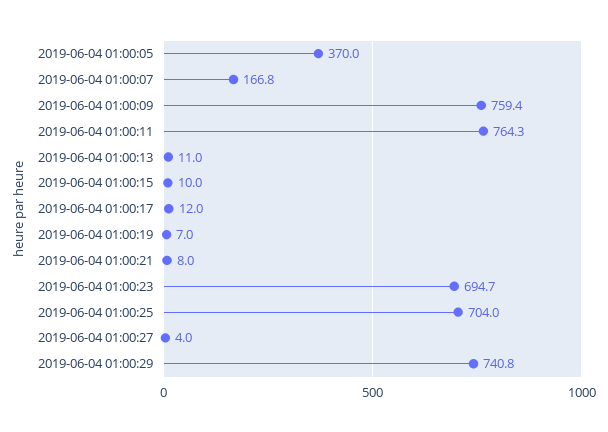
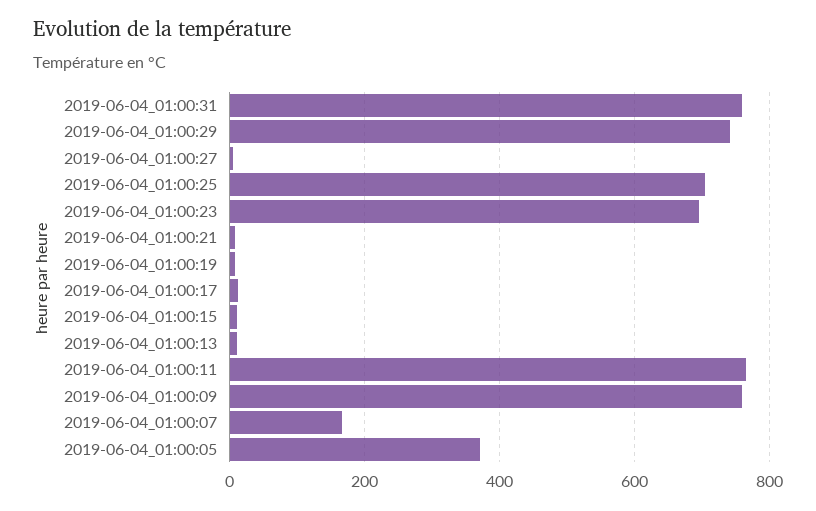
2019-06-04_01:00:31: none -> 760

